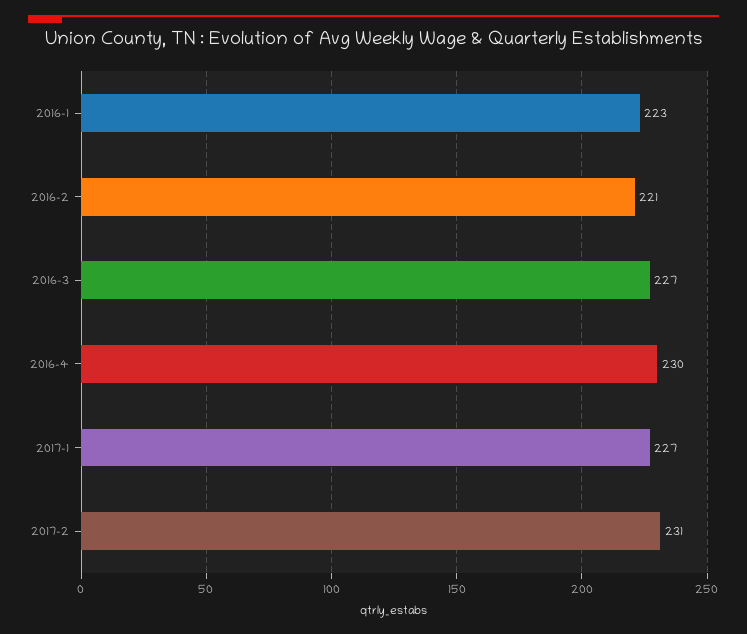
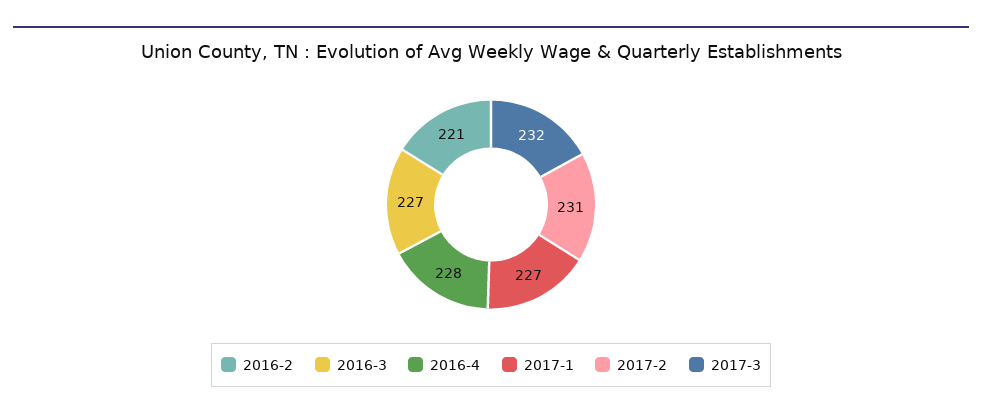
2016-1: 223 -> none
2016-4: 230 -> 228
2017-3: none -> 232

